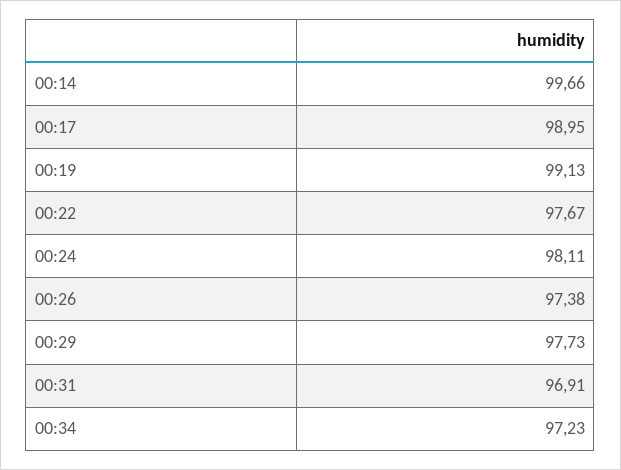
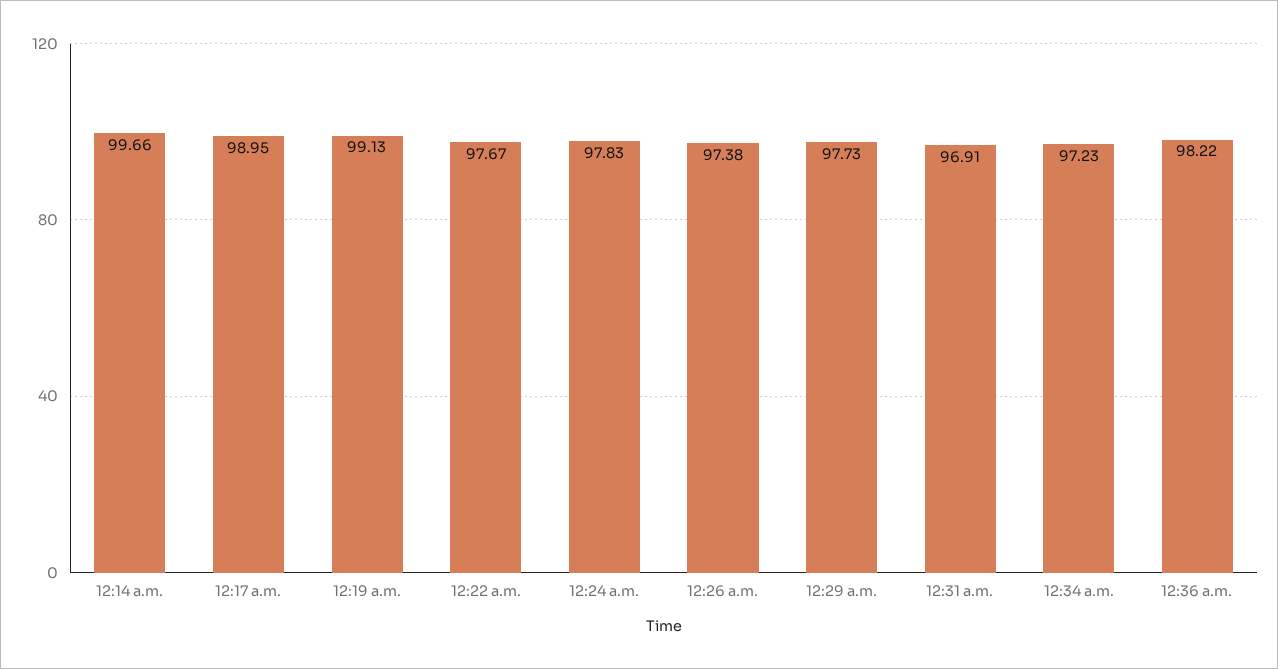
00:24: 98.11 -> 97.83
12:36 a.m.: none -> 98.22

